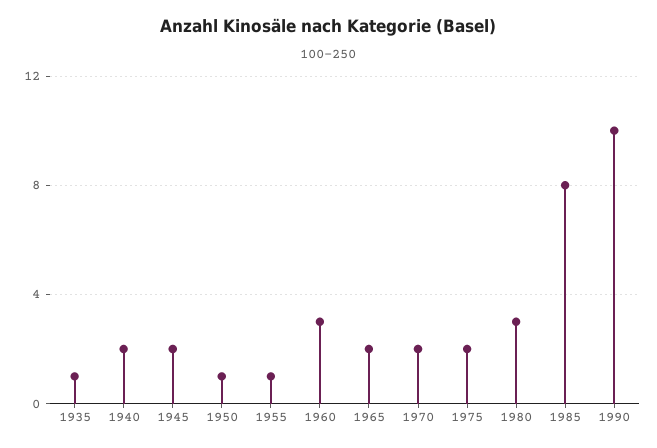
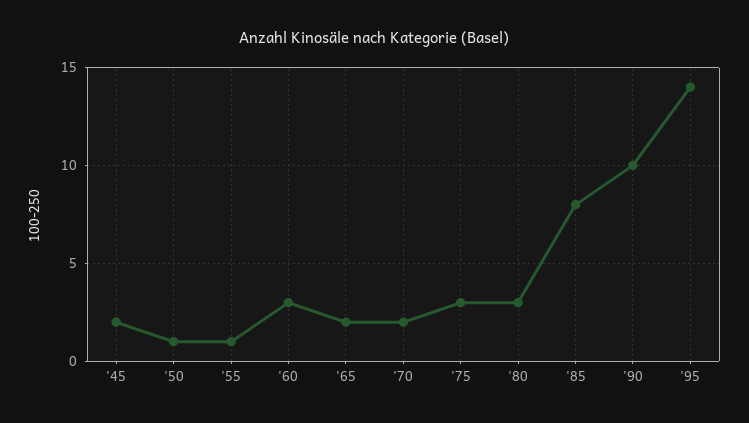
1935: 1 -> none
1940: 2 -> none
1975: 2 -> 3
'95: none -> 14

